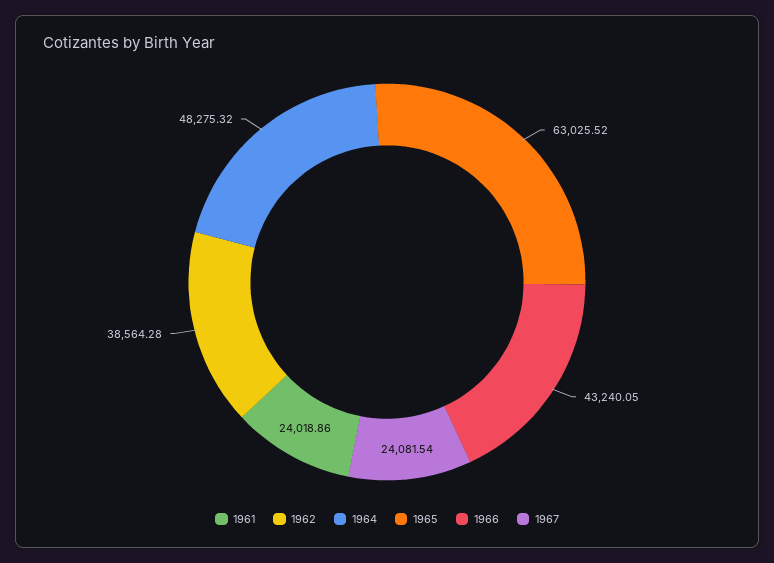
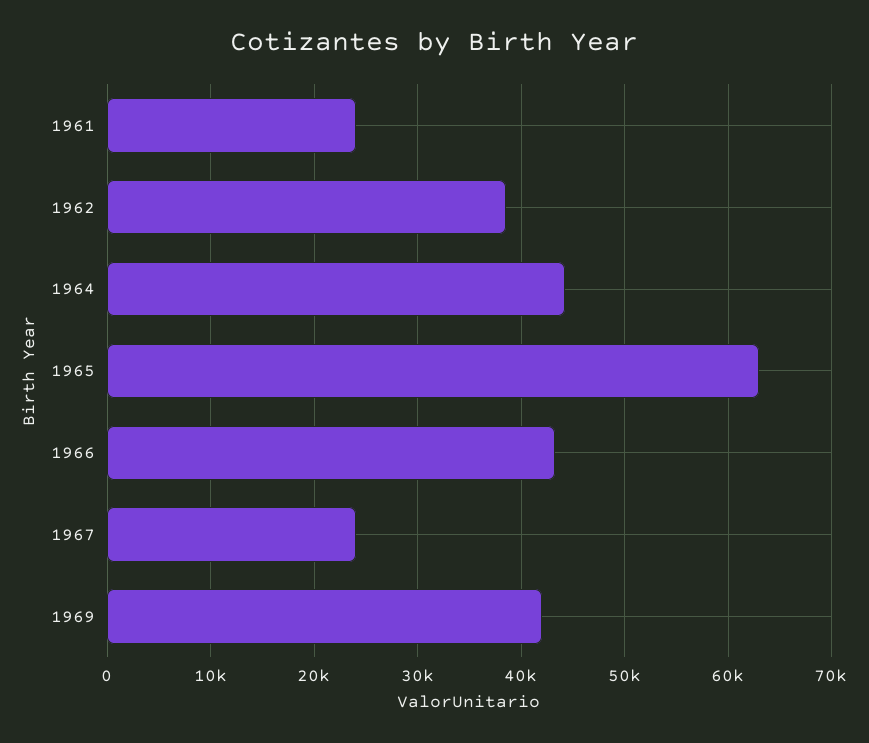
1964: 48275.32 -> 44000
1969: none -> 42000

